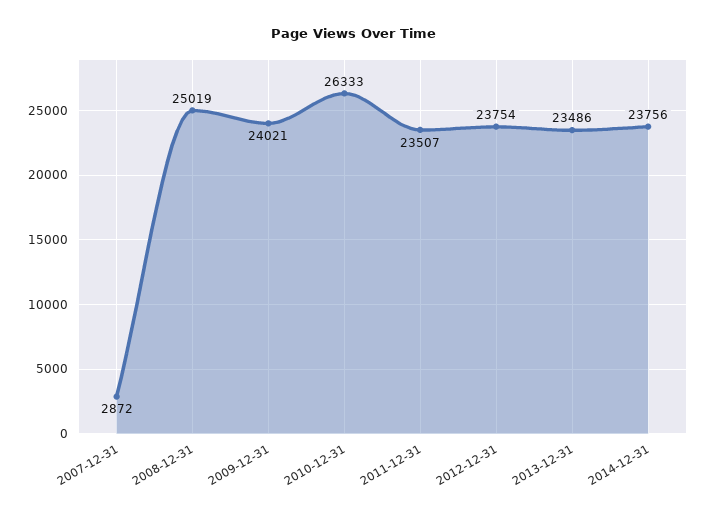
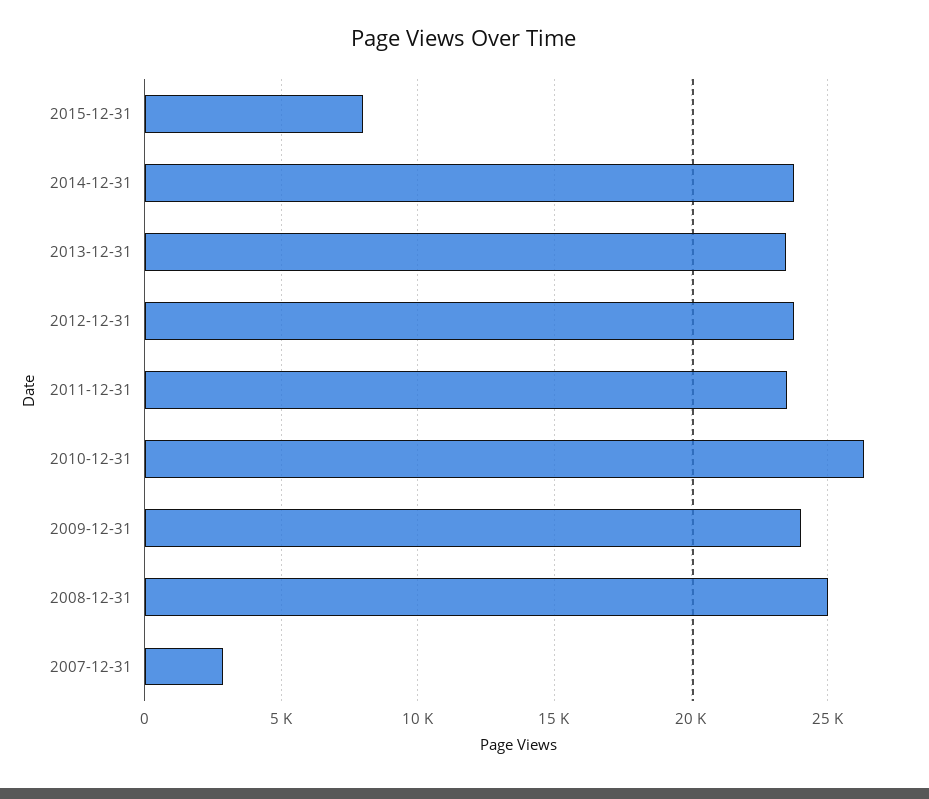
2015-12-31: none -> 8000

